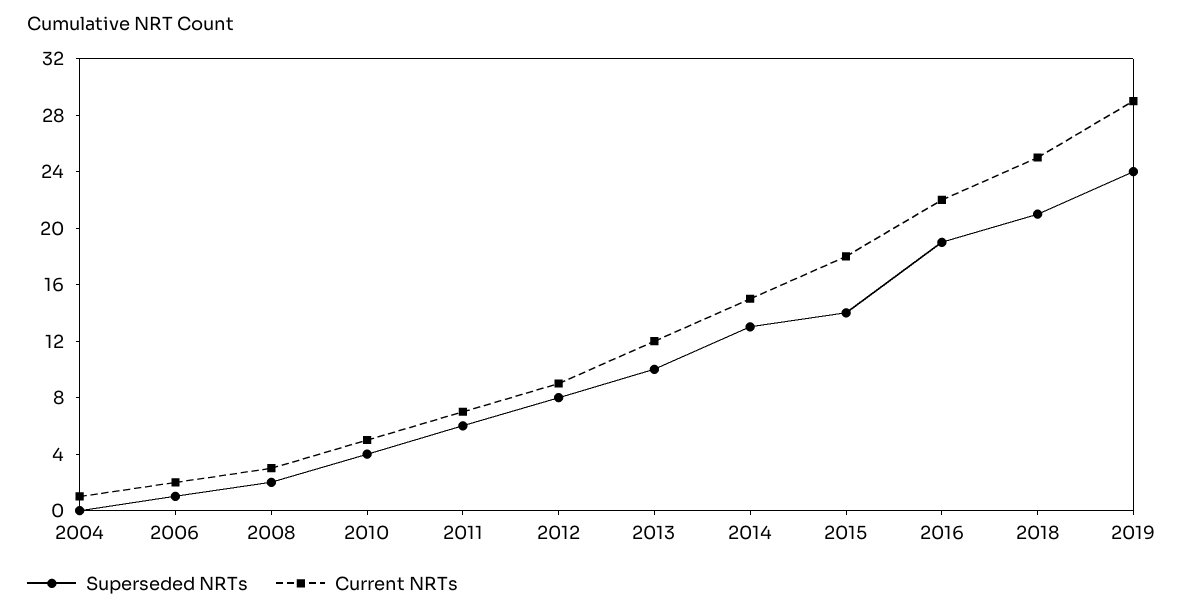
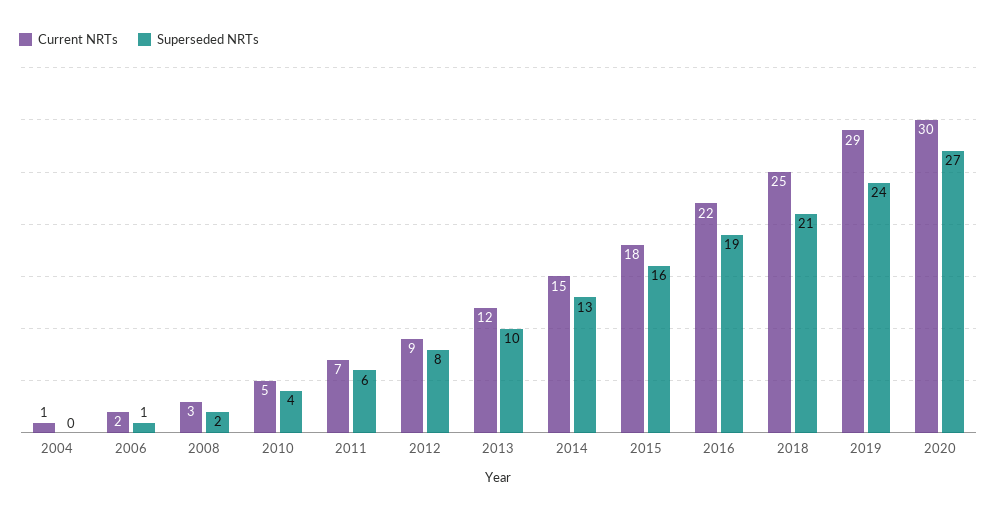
Superseded NRTs, 2015: 14 -> 16
Current NRTs, 2020: none -> 30
Superseded NRTs, 2020: none -> 27

